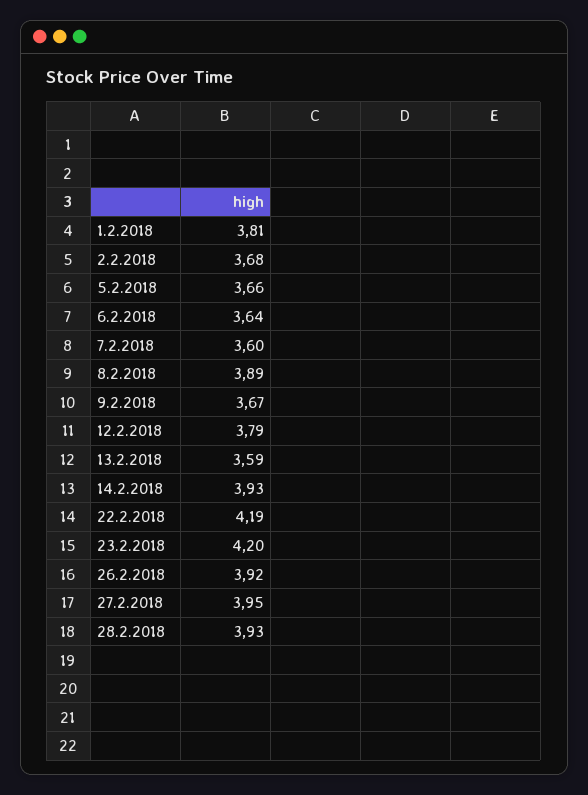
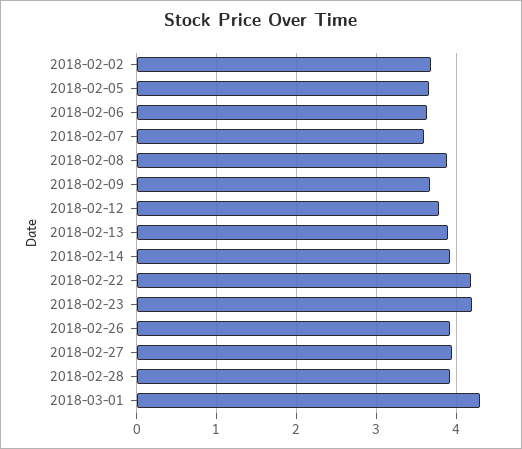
1.2.2018: 3.81 -> none
13.2.2018: 3.59 -> 3.9
2018-03-01: none -> 4.3

